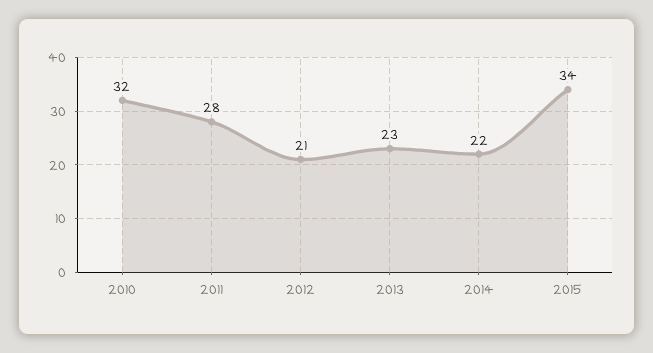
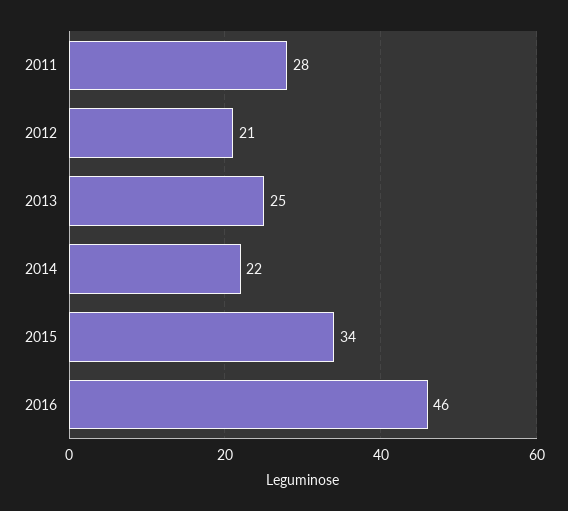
2010: 32 -> none
2013: 23 -> 25
2016: none -> 46

